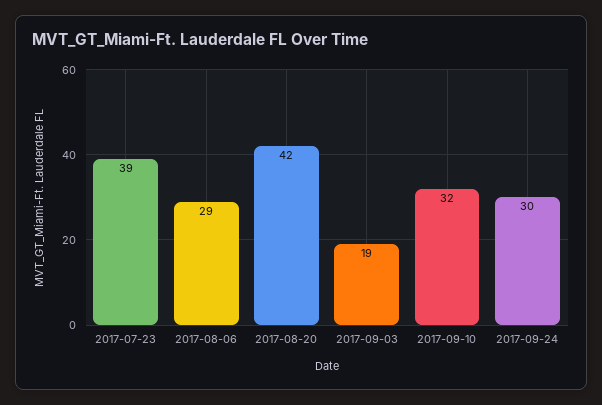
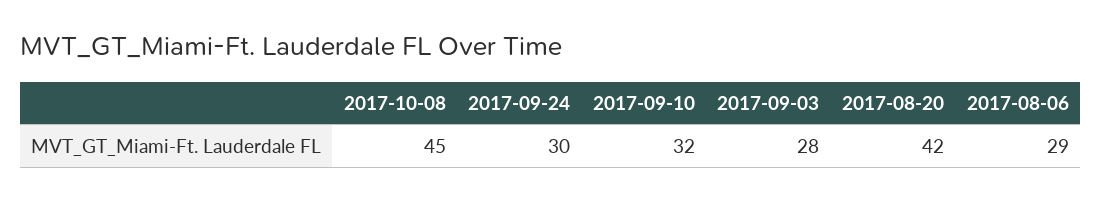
2017-07-23: 39 -> none
2017-09-03: 19 -> 28
2017-10-08: none -> 45

